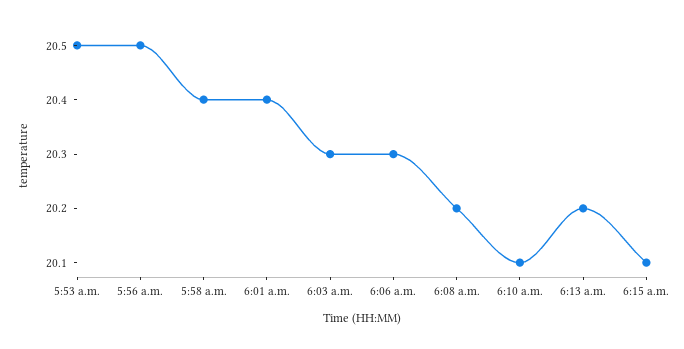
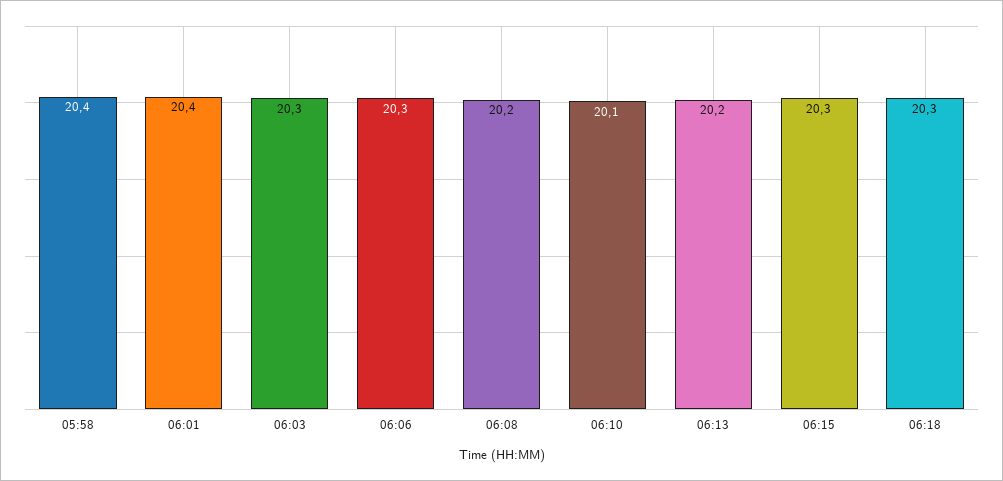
5:53 a.m.: 20.5 -> none
5:56 a.m.: 20.5 -> none
6:15 a.m.: 20.1 -> 20.3
06:18: none -> 20.3

